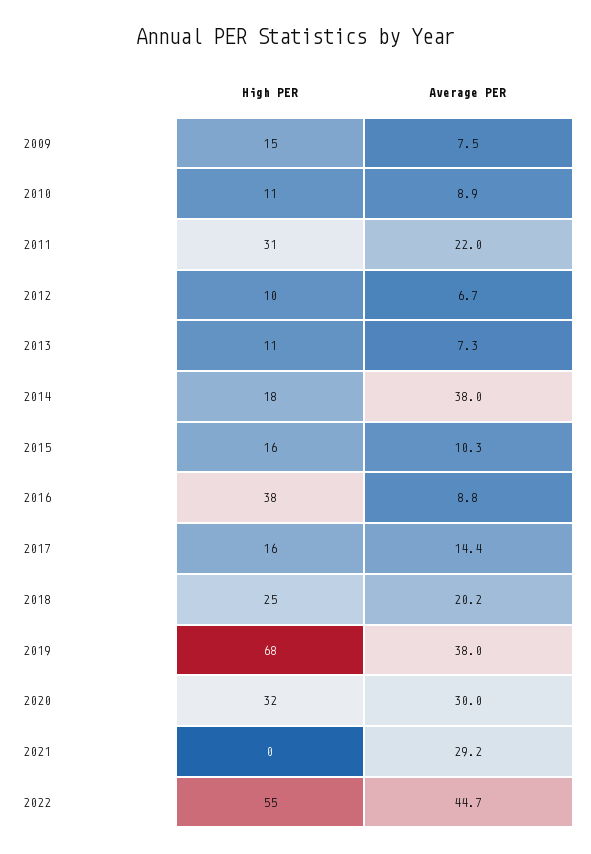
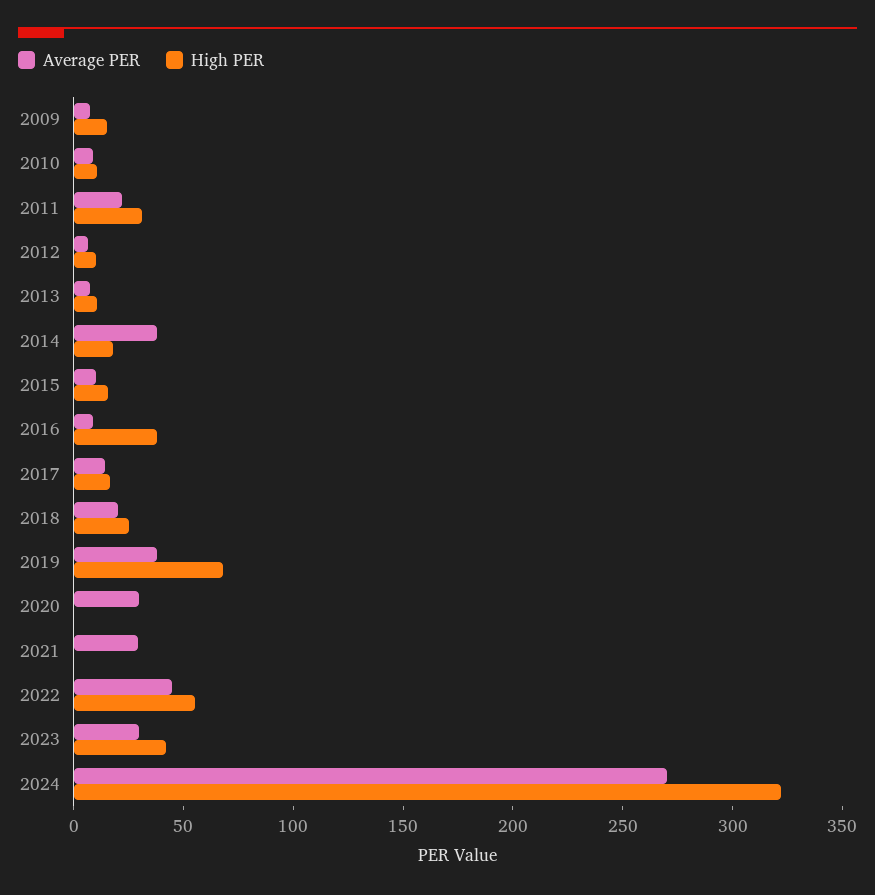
High PER, 2020: 32 -> 0
Average PER, 2023: none -> 30
High PER, 2023: none -> 40
Average PER, 2024: none -> 270
High PER, 2024: none -> 320

